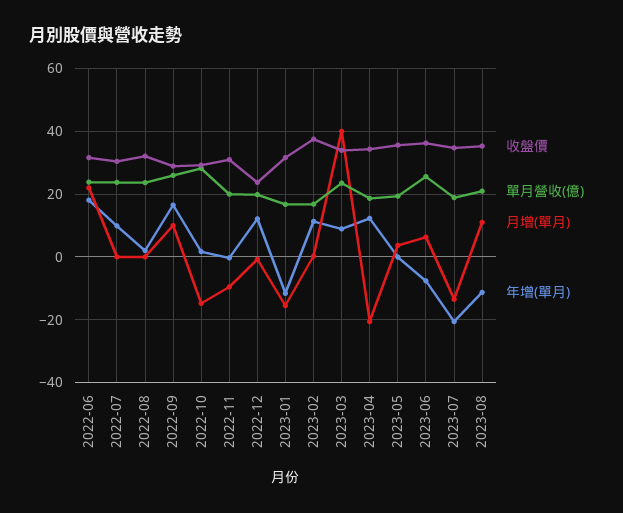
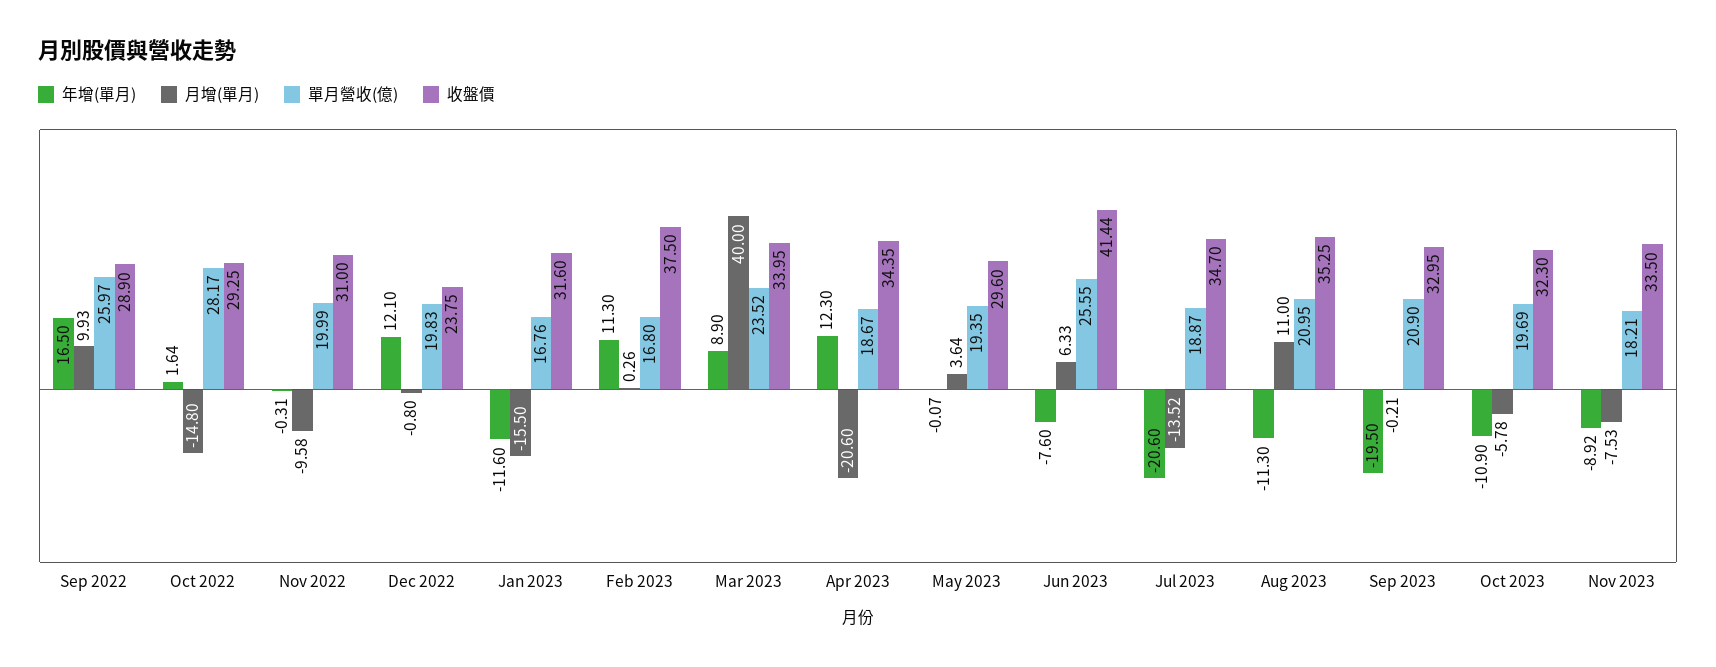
收盤價, 2022-06: 32 -> none
單月營收(億), 2022-06: 24 -> none
月增(單月), 2022-06: 22 -> none
年增(單月), 2022-06: 18 -> none
收盤價, 2022-07: 30 -> none
單月營收(億), 2022-07: 24 -> none
月增(單月), 2022-07: 0 -> none
年增(單月), 2022-07: 10 -> none
收盤價, 2022-08: 32 -> none
單月營收(億), 2022-08: 24 -> none
月增(單月), 2022-08: 0 -> none
年增(單月), 2022-08: 2 -> none
收盤價, 2023-05: 36 -> 29.6
收盤價, 2023-06: 36 -> 41.44
年增(單月), Sep 2023: none -> -19.5
月增(單月), Sep 2023: none -> -0.21
單月營收(億), Sep 2023: none -> 20.9
收盤價, Sep 2023: none -> 32.95
年增(單月), Oct 2023: none -> -10.9
月增(單月), Oct 2023: none -> -5.78
單月營收(億), Oct 2023: none -> 19.69
收盤價, Oct 2023: none -> 32.3
年增(單月), Nov 2023: none -> -8.92
月增(單月), Nov 2023: none -> -7.53
單月營收(億), Nov 2023: none -> 18.21
收盤價, Nov 2023: none -> 33.5

